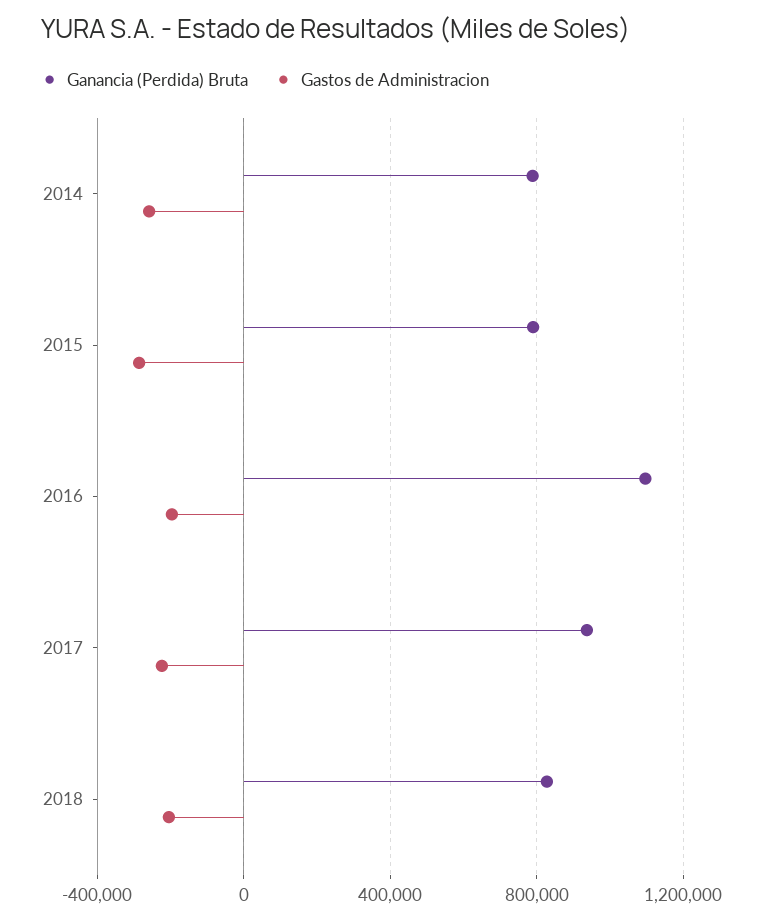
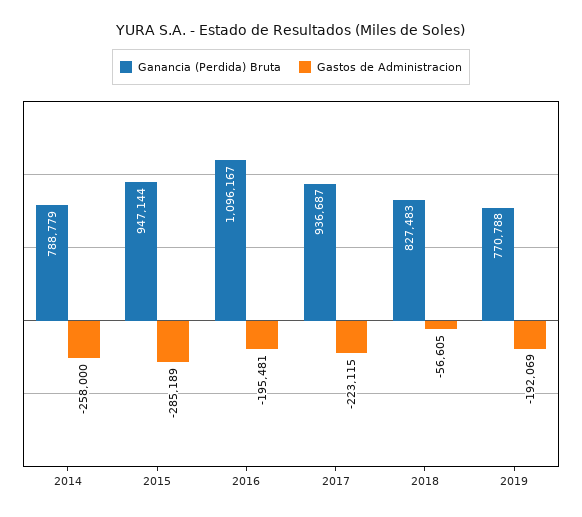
Ganancia (Perdida) Bruta, 2015: 800000 -> 947144
Gastos de Administracion, 2018: -200000 -> -56605
Ganancia (Perdida) Bruta, 2019: none -> 770788
Gastos de Administracion, 2019: none -> -192069

